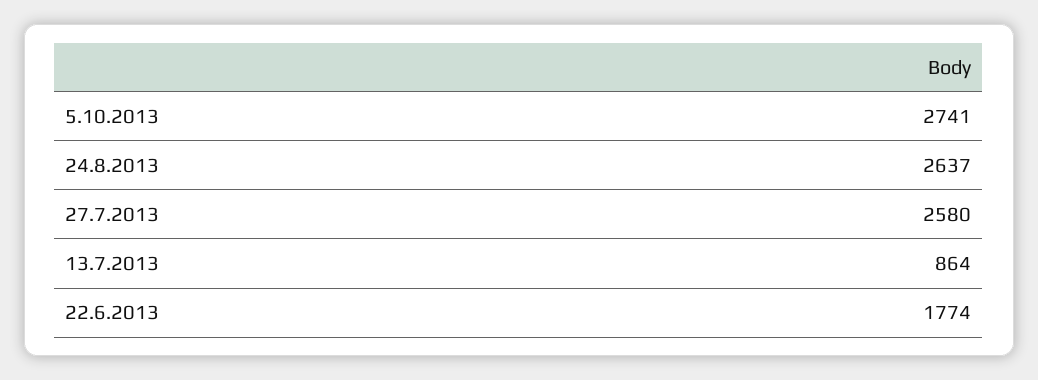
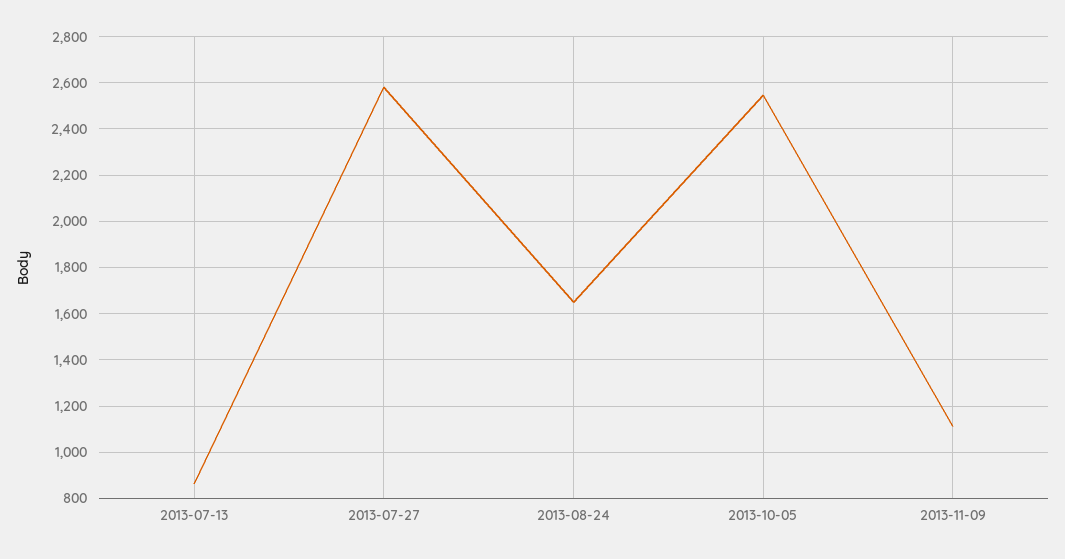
5.10.2013: 2741 -> 2550
24.8.2013: 2637 -> 1650
22.6.2013: 1774 -> none
2013-11-09: none -> 1100

